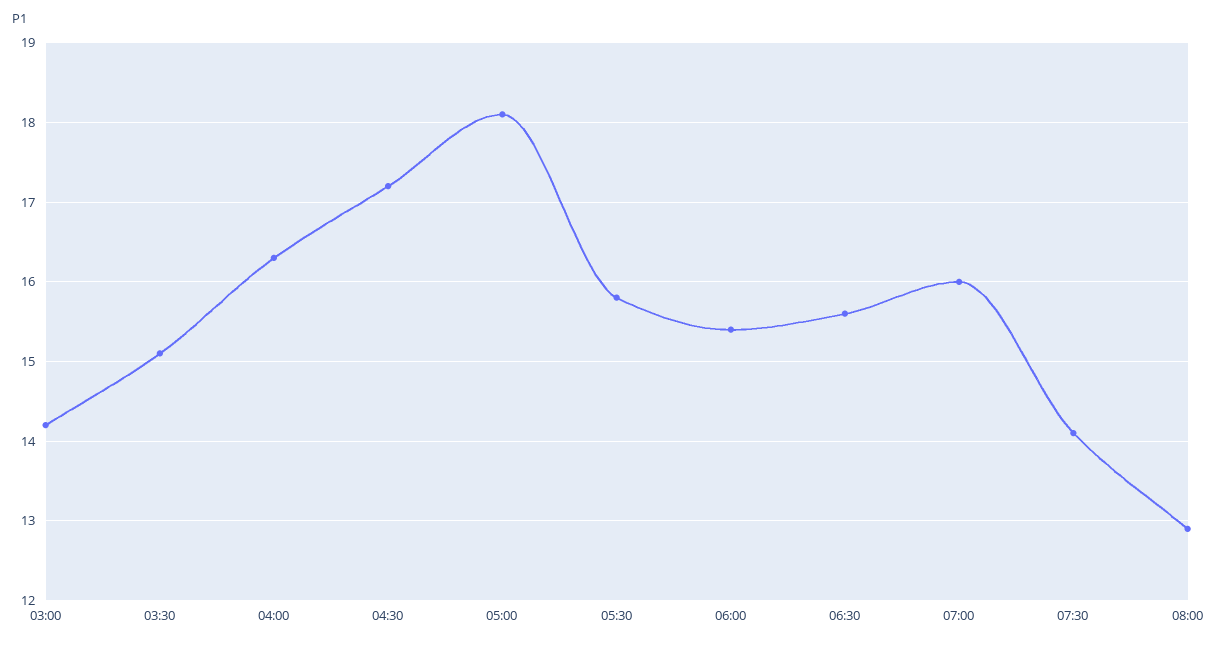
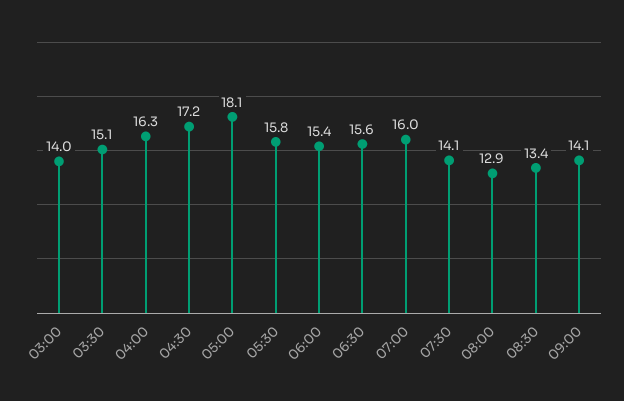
03:00: 14.2 -> 14
08:30: none -> 13.4
09:00: none -> 14.1

